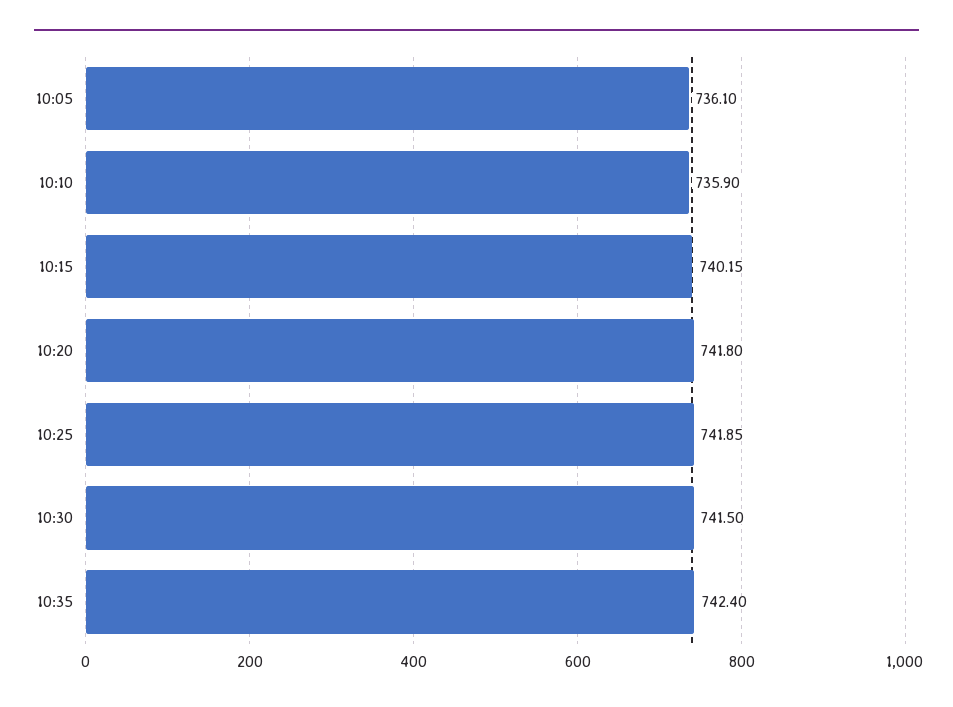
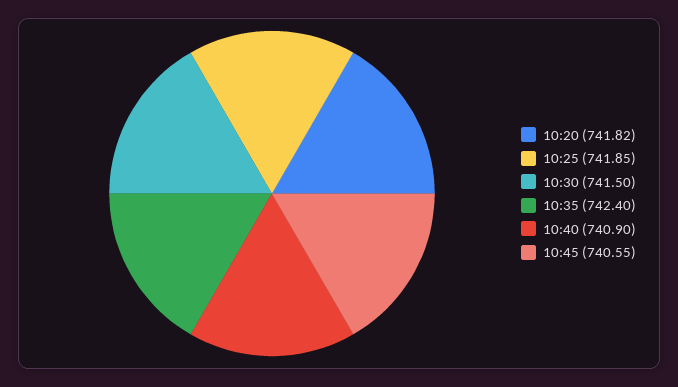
10:05: 736.1 -> none
10:10: 735.9 -> none
10:15: 740.15 -> none
10:20: 741.8 -> 741.82
10:40: none -> 740.9
10:45: none -> 740.55

